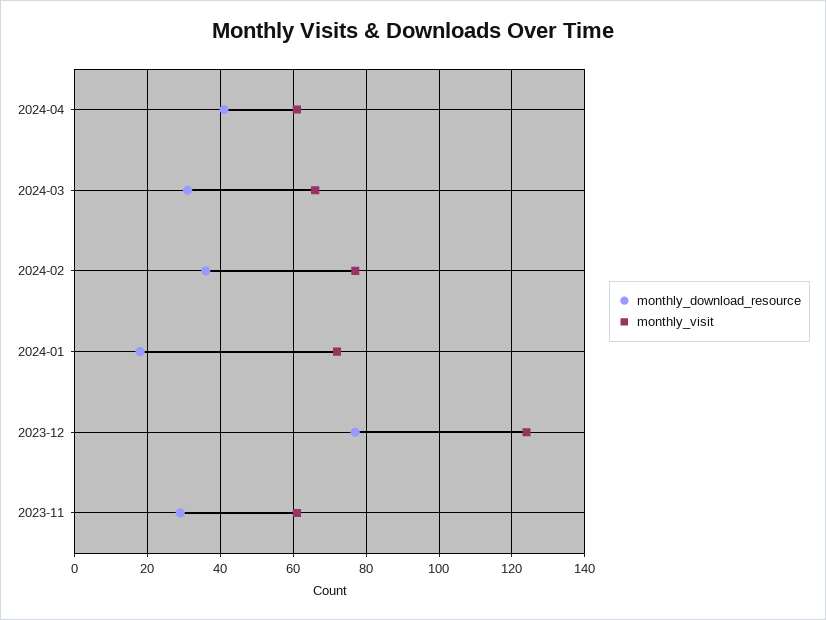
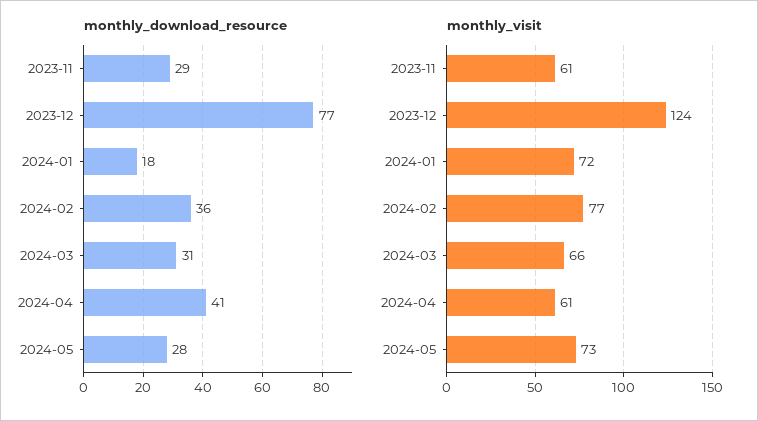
monthly_download_resource, 2024-05: none -> 28
monthly_visit, 2024-05: none -> 73

